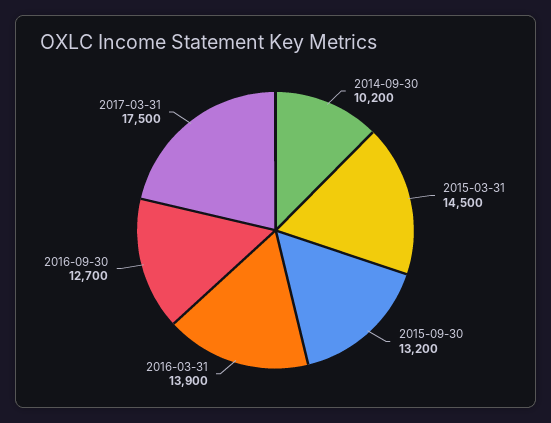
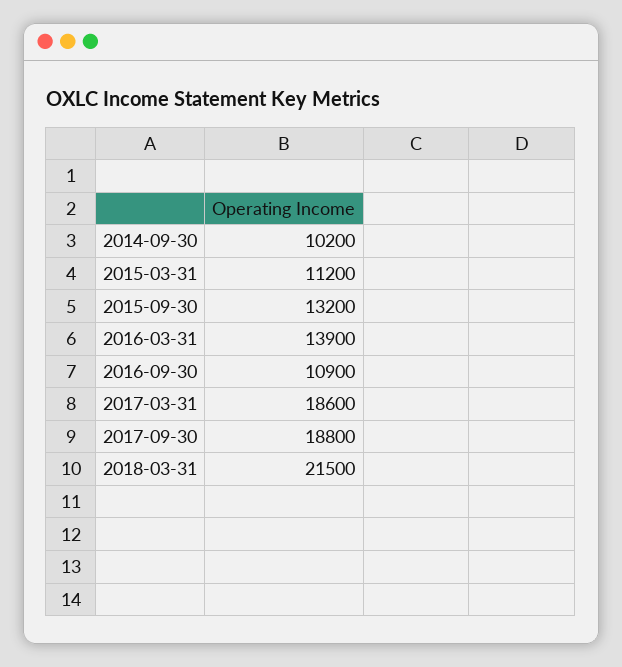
2015-03-31: 14500 -> 11200
2016-09-30: 12700 -> 10900
2017-03-31: 17500 -> 18600
2017-09-30: none -> 18800
2018-03-31: none -> 21500

